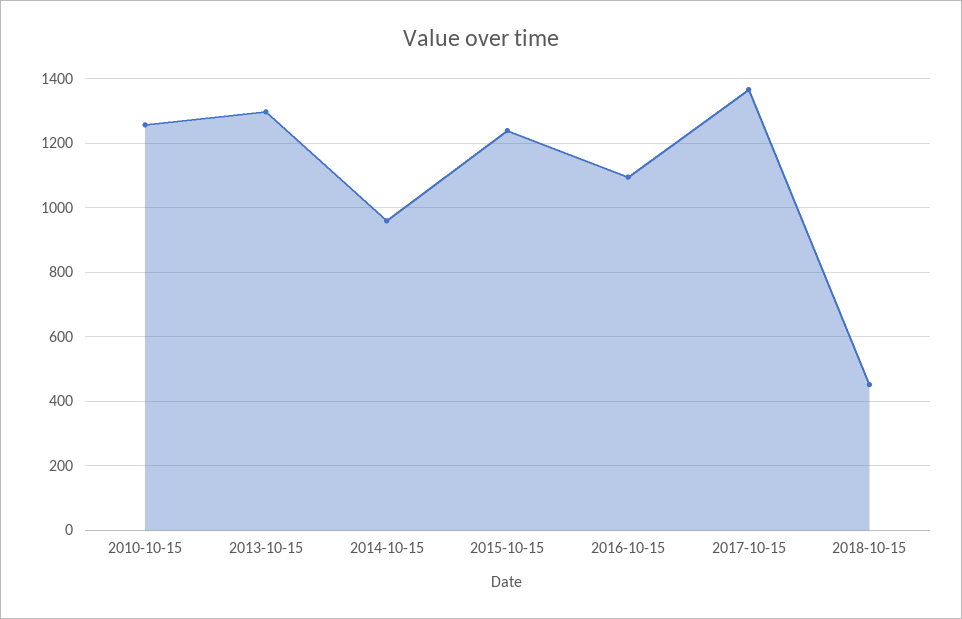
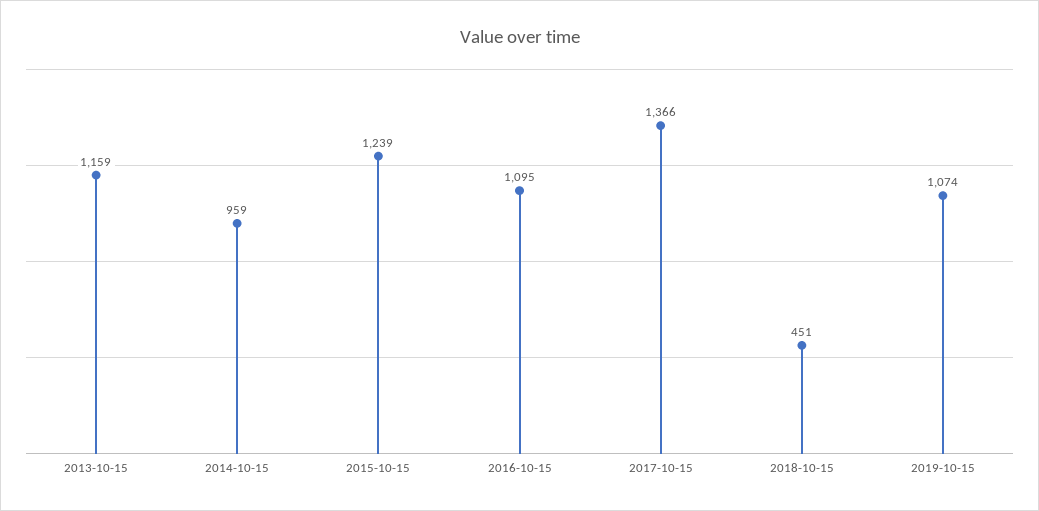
2010-10-15: 1260 -> none
2013-10-15: 1300 -> 1159
2019-10-15: none -> 1074

